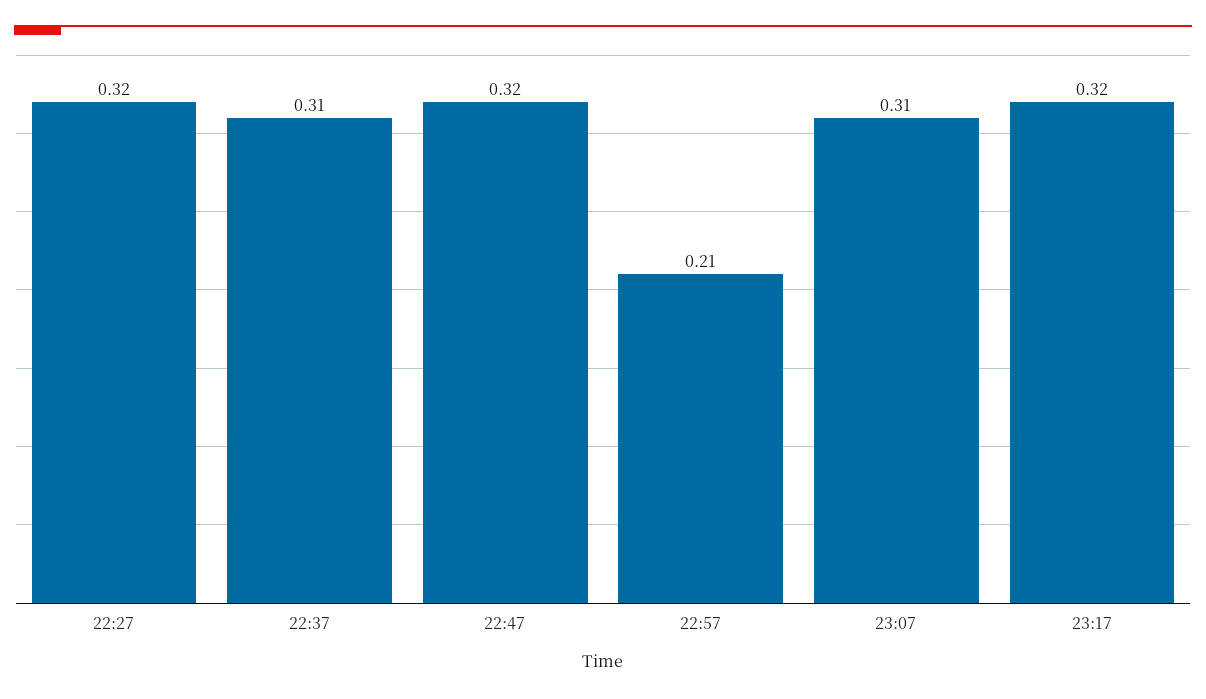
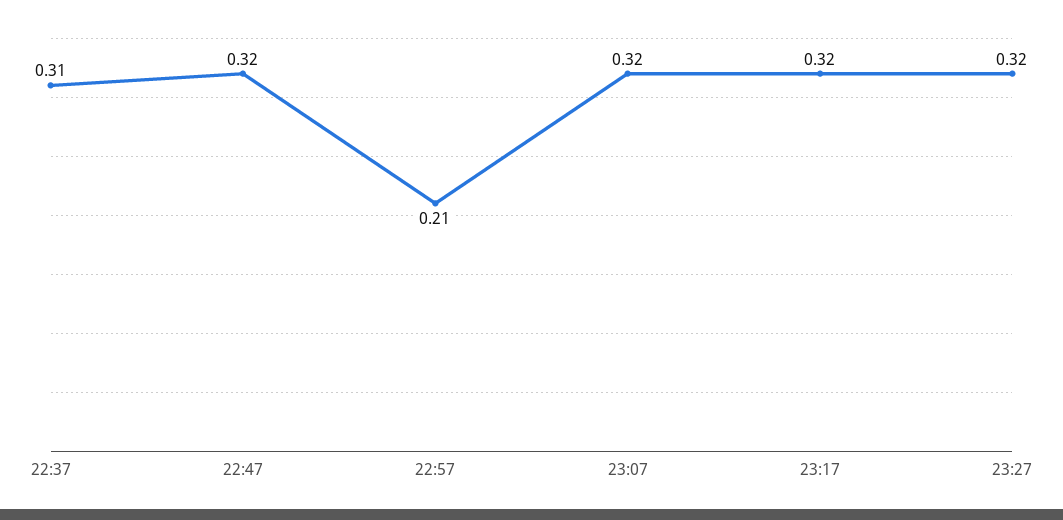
22:27: 0.32 -> none
23:07: 0.31 -> 0.32
23:27: none -> 0.32

